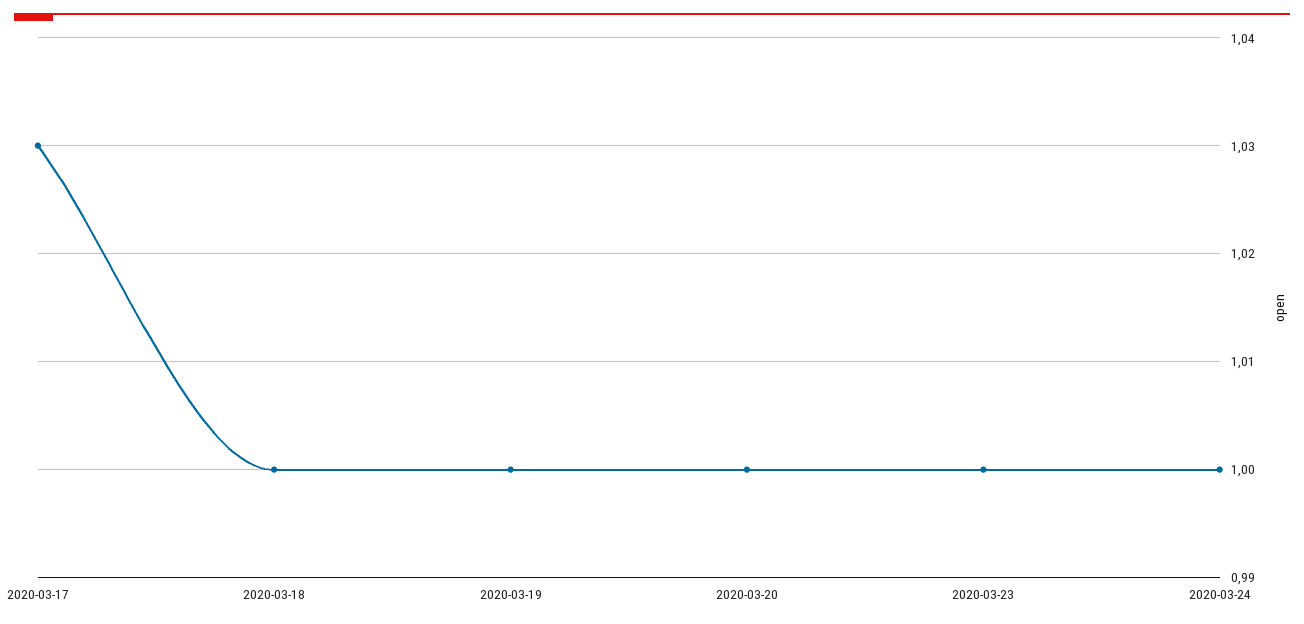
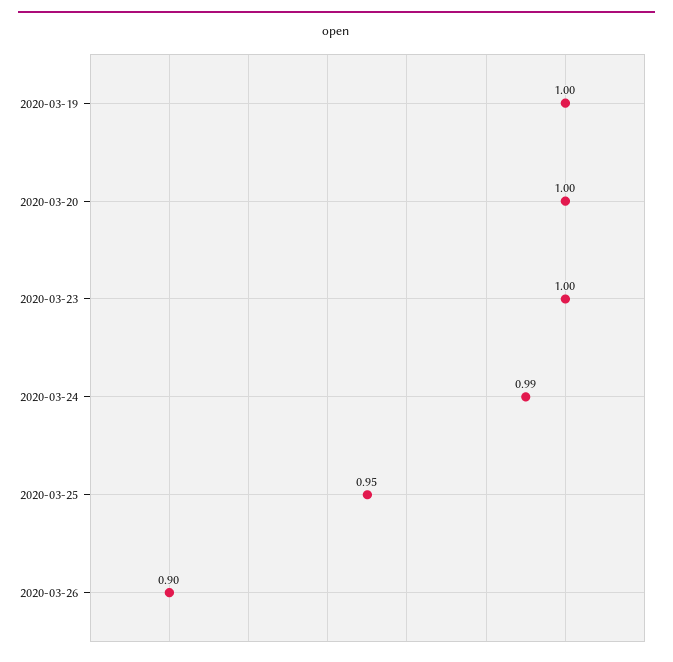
2020-03-17: 1.03 -> none
2020-03-18: 1 -> none
2020-03-24: 1 -> 0.99
2020-03-25: none -> 0.95
2020-03-26: none -> 0.9

